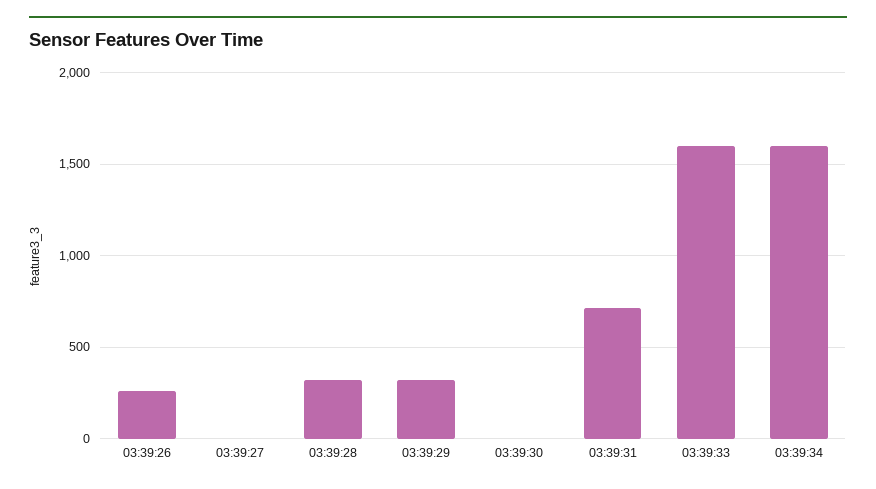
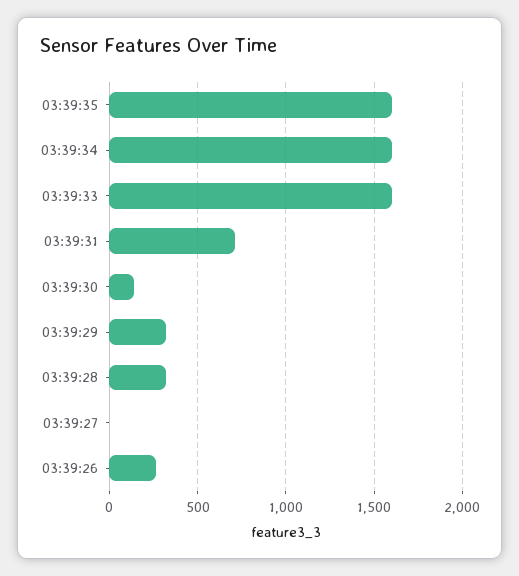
03:39:30: 0 -> 150
03:39:35: none -> 1600

